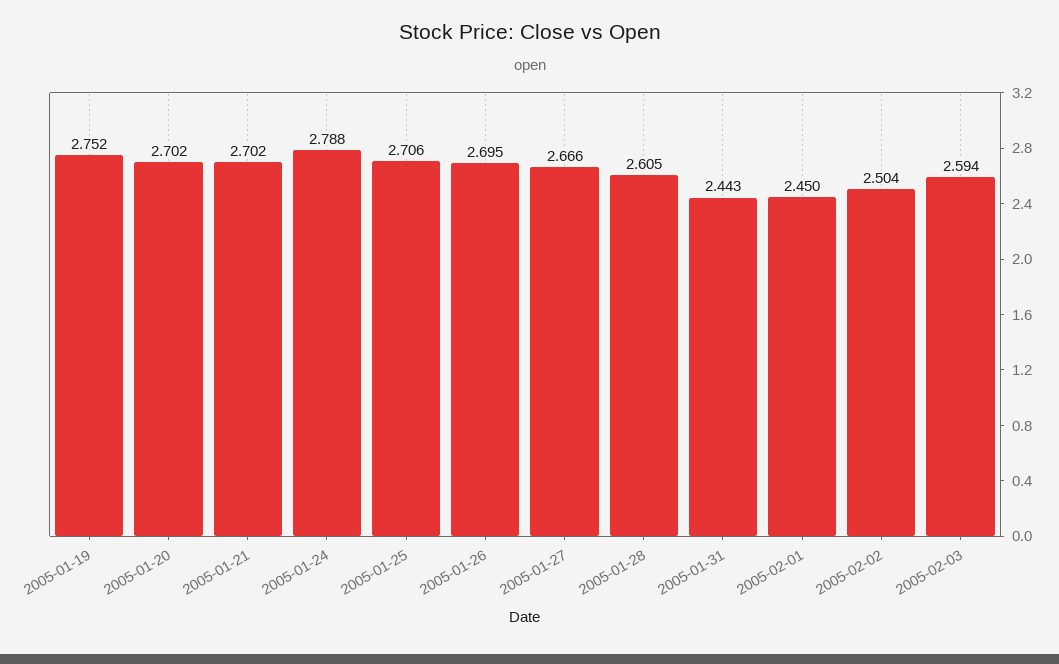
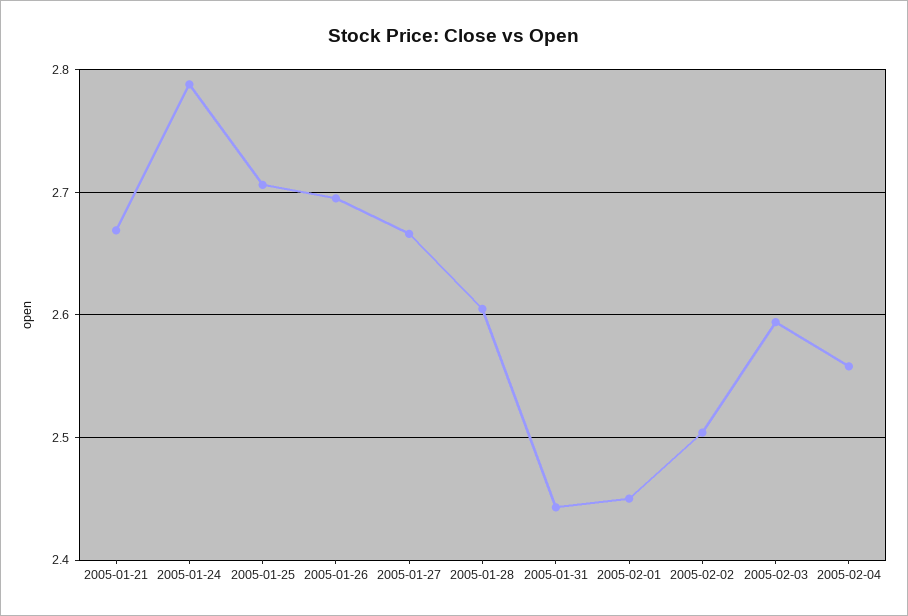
2005-01-19: 2.752 -> none
2005-01-20: 2.702 -> none
2005-01-21: 2.702 -> 2.67
2005-02-04: none -> 2.56

